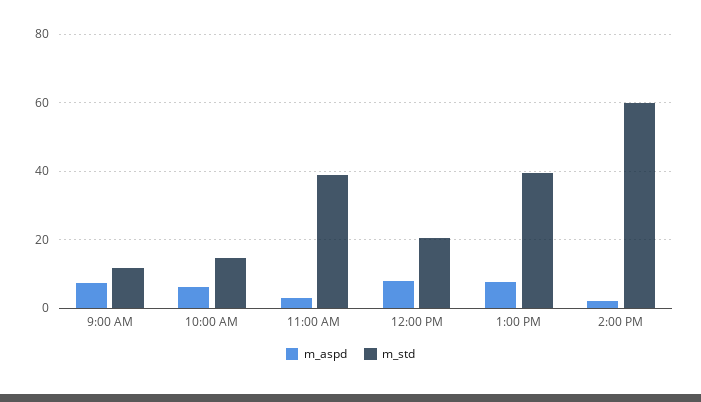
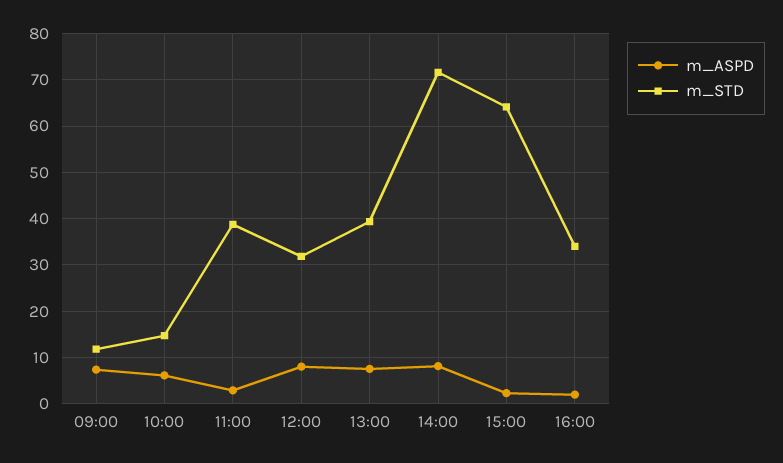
m_std, 12:00 PM: 20 -> 32
m_aspd, 2:00 PM: 2 -> 8
m_std, 2:00 PM: 60 -> 72
m_aspd, 15:00: none -> 2
m_std, 15:00: none -> 64
m_aspd, 16:00: none -> 2
m_std, 16:00: none -> 34

